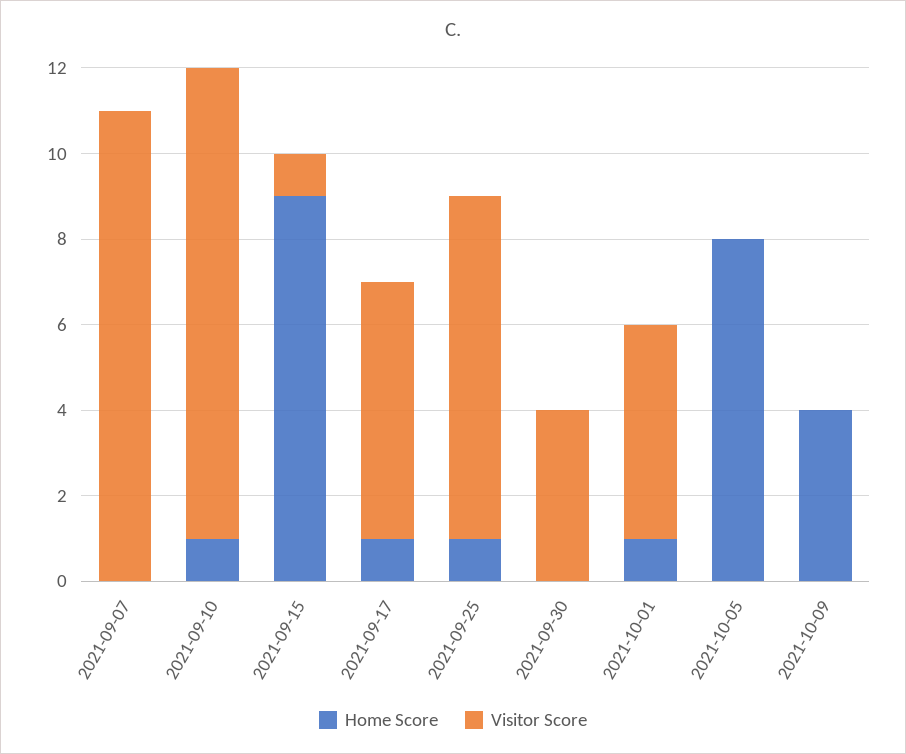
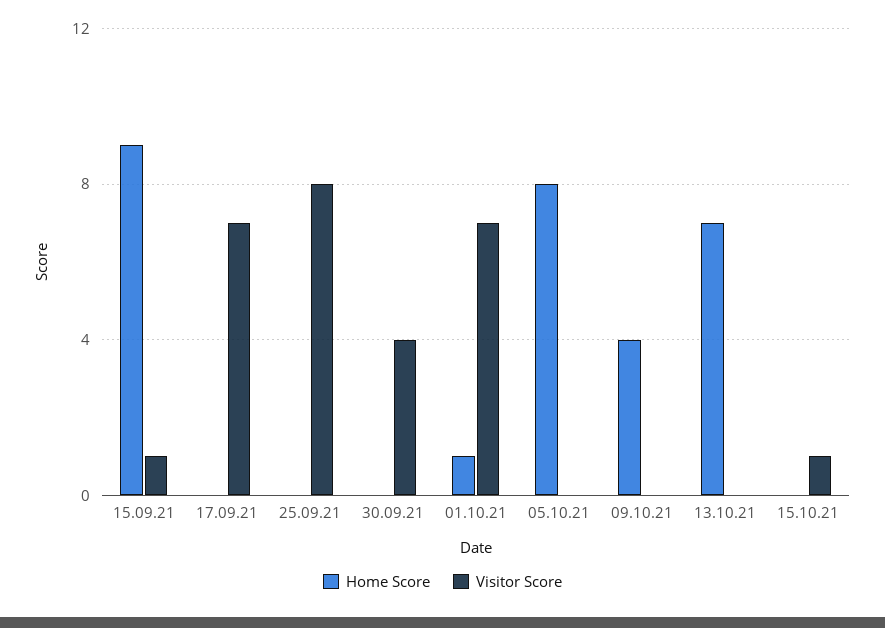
Home Score, 2021-09-07: 0 -> none
Visitor Score, 2021-09-07: 11 -> none
Home Score, 2021-09-10: 1 -> none
Visitor Score, 2021-09-10: 11 -> none
Home Score, 2021-09-17: 1 -> 0
Visitor Score, 2021-09-17: 6 -> 7
Home Score, 2021-09-25: 1 -> 0
Visitor Score, 2021-10-01: 5 -> 7
Home Score, 13.10.21: none -> 7
Visitor Score, 13.10.21: none -> 0
Home Score, 15.10.21: none -> 0
Visitor Score, 15.10.21: none -> 1

